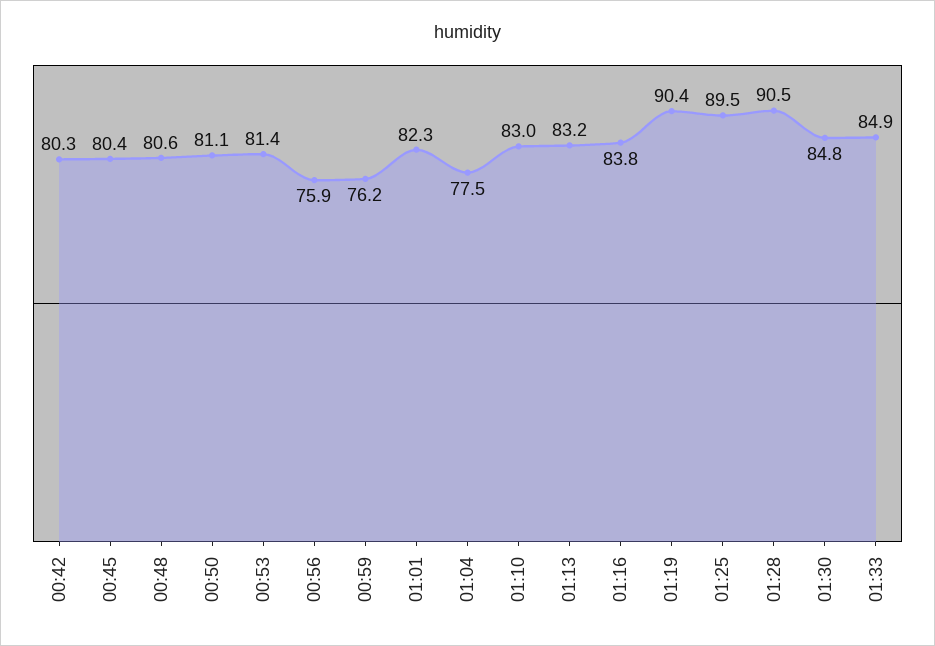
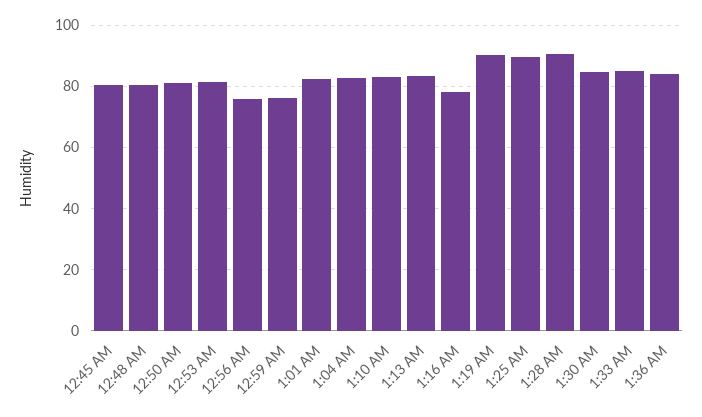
00:42: 80.3 -> none
01:04: 77.5 -> 82
01:16: 83.8 -> 78
1:36 AM: none -> 84

